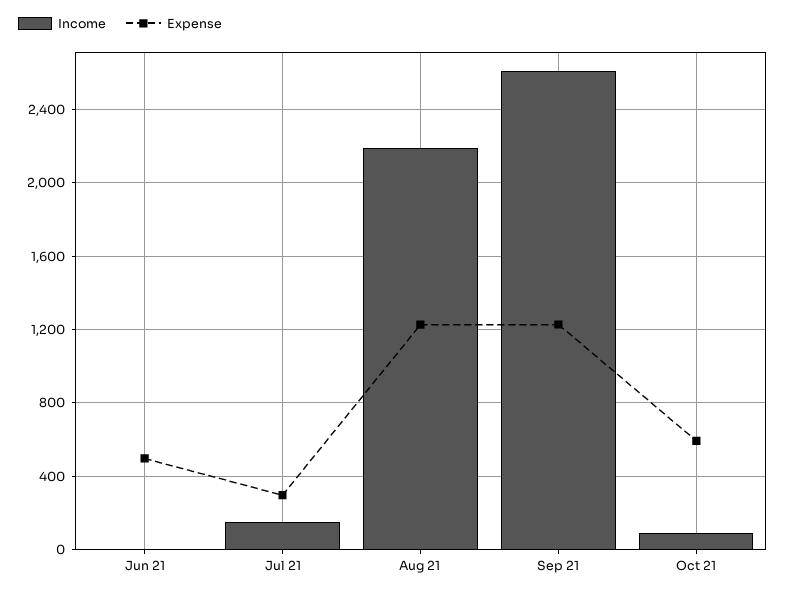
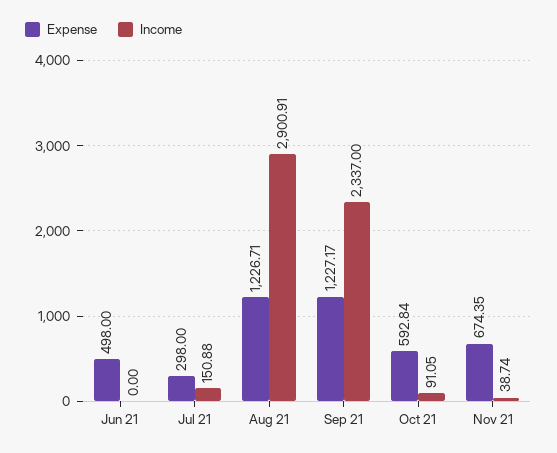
Income, Aug 21: 2200 -> 2900.91
Income, Sep 21: 2600 -> 2337
Expense, Nov 21: none -> 674.35
Income, Nov 21: none -> 38.74

